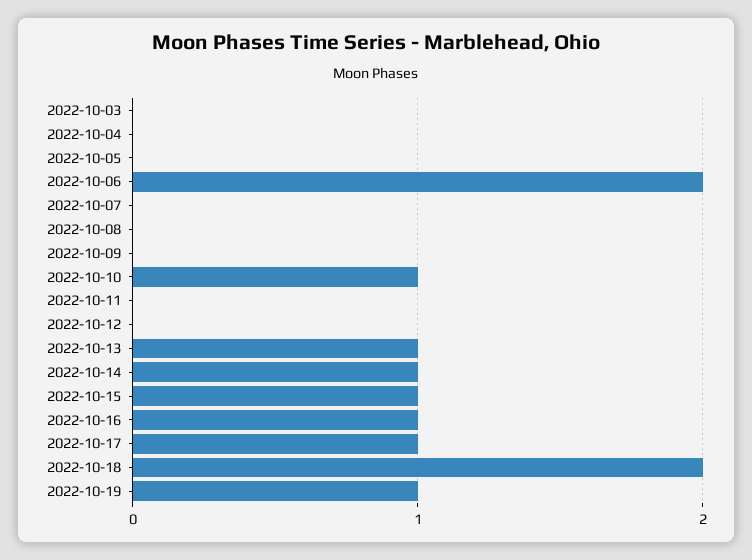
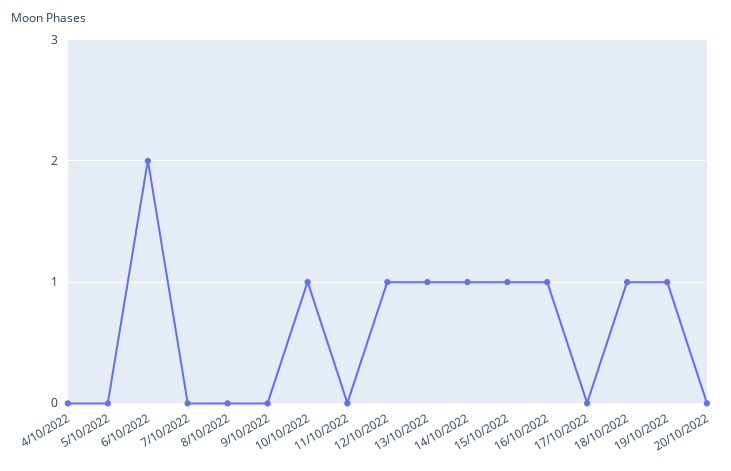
2022-10-03: 0 -> none
2022-10-12: 0 -> 1
2022-10-17: 1 -> 0
2022-10-18: 2 -> 1
20/10/2022: none -> 0

